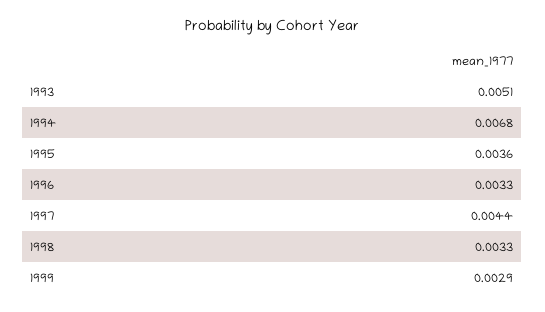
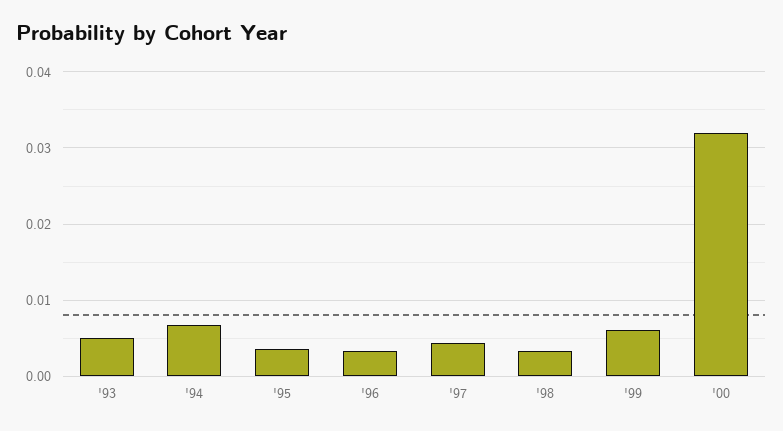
1999: 0.0029 -> 0.006
'00: none -> 0.032

